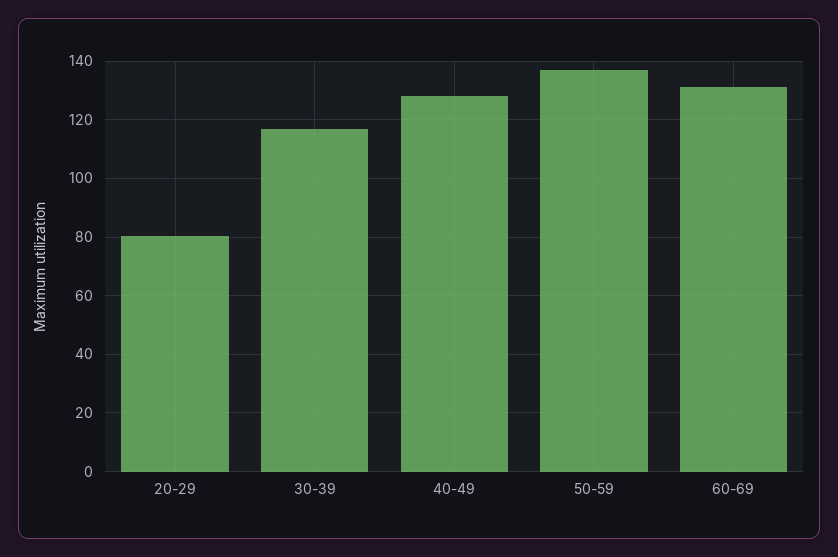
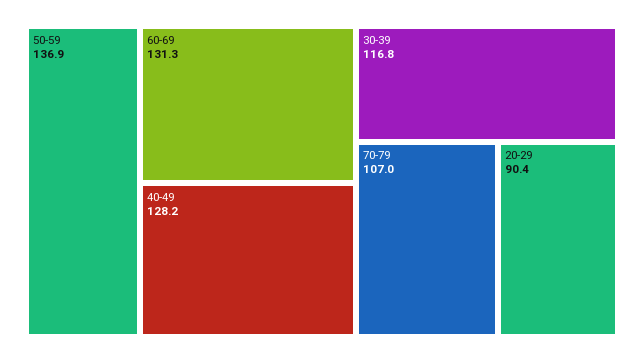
20-29: 80 -> 90.4
70-79: none -> 107

